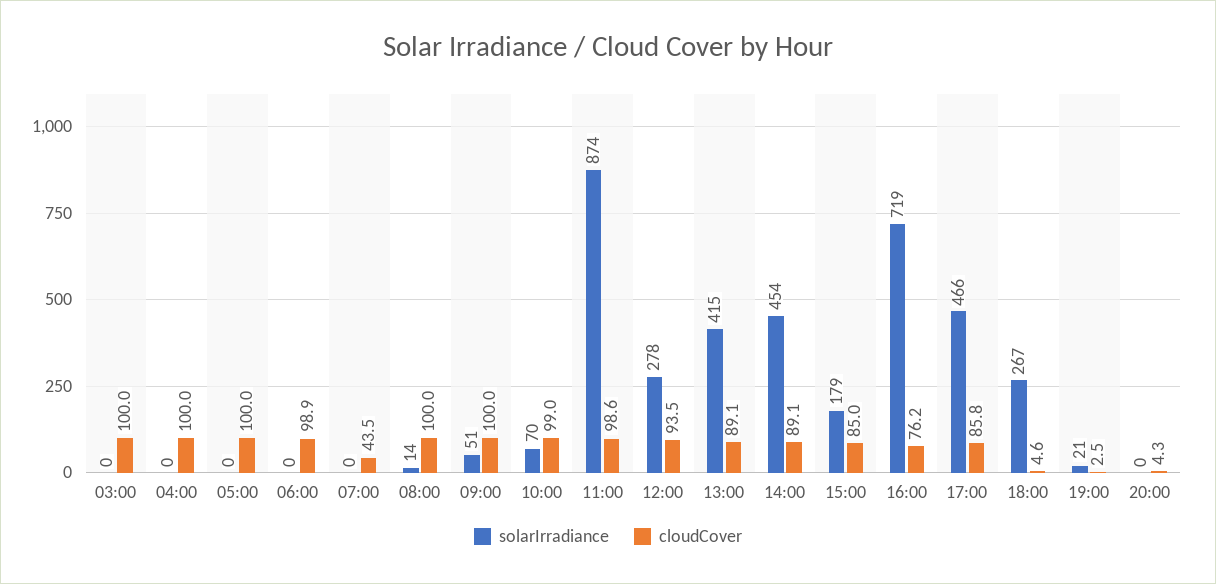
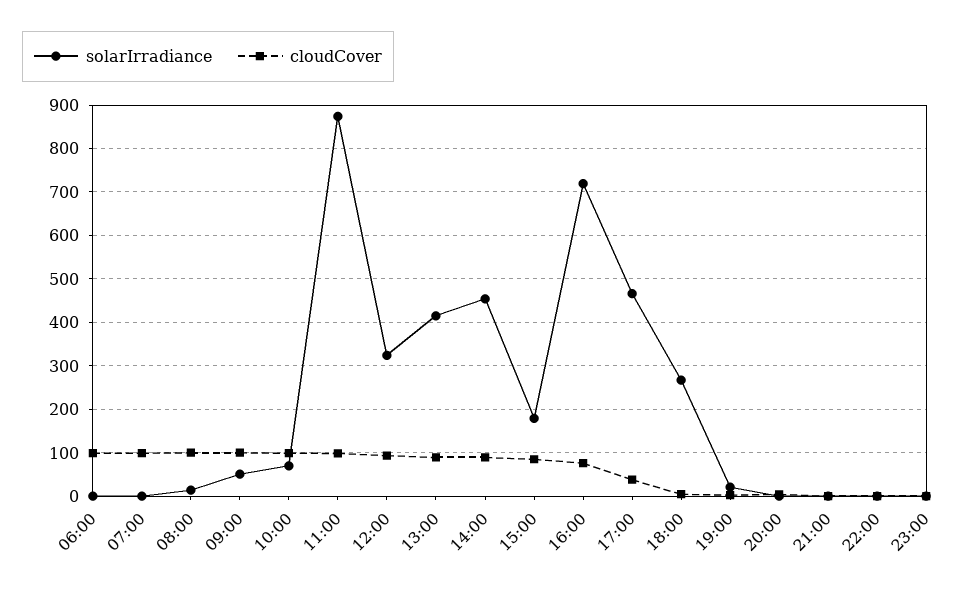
solarIrradiance, 03:00: 0 -> none
cloudCover, 03:00: 100 -> none
solarIrradiance, 04:00: 0 -> none
cloudCover, 04:00: 100 -> none
solarIrradiance, 05:00: 0 -> none
cloudCover, 05:00: 100 -> none
cloudCover, 07:00: 43.5 -> 100
solarIrradiance, 12:00: 278 -> 320
cloudCover, 17:00: 85.8 -> 40
solarIrradiance, 21:00: none -> 0
cloudCover, 21:00: none -> 0
solarIrradiance, 22:00: none -> 0
cloudCover, 22:00: none -> 0
solarIrradiance, 23:00: none -> 0
cloudCover, 23:00: none -> 0

